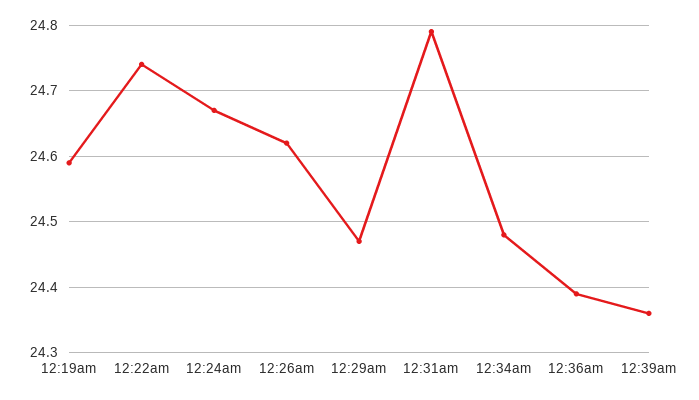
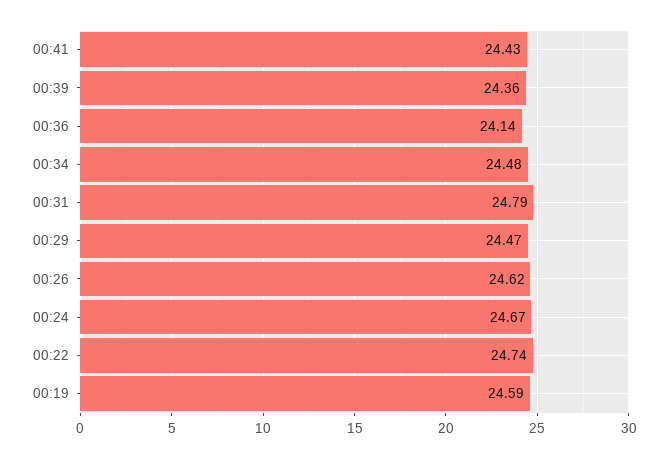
12:36am: 24.39 -> 24.14
00:41: none -> 24.43

